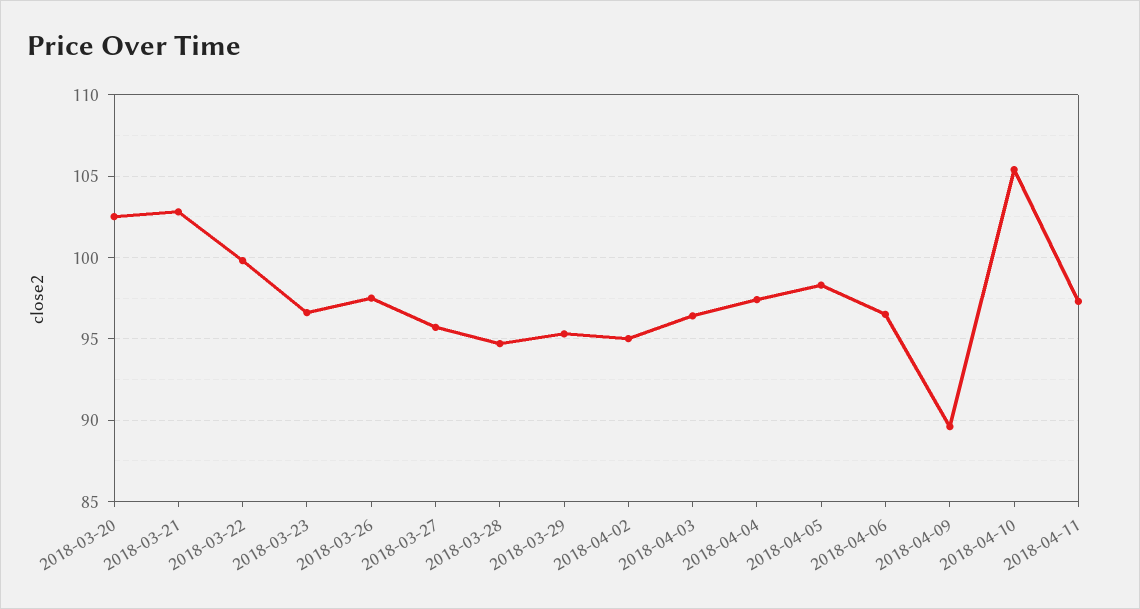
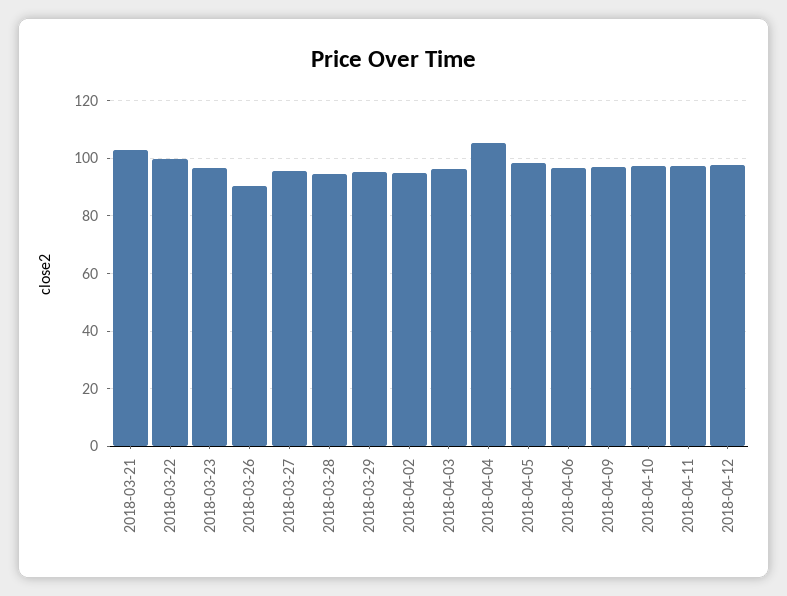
2018-03-20: 102.5 -> none
2018-03-26: 97.5 -> 90
2018-04-04: 97.5 -> 105
2018-04-09: 89.5 -> 97.5
2018-04-10: 105.5 -> 97.5
2018-04-12: none -> 97.5

